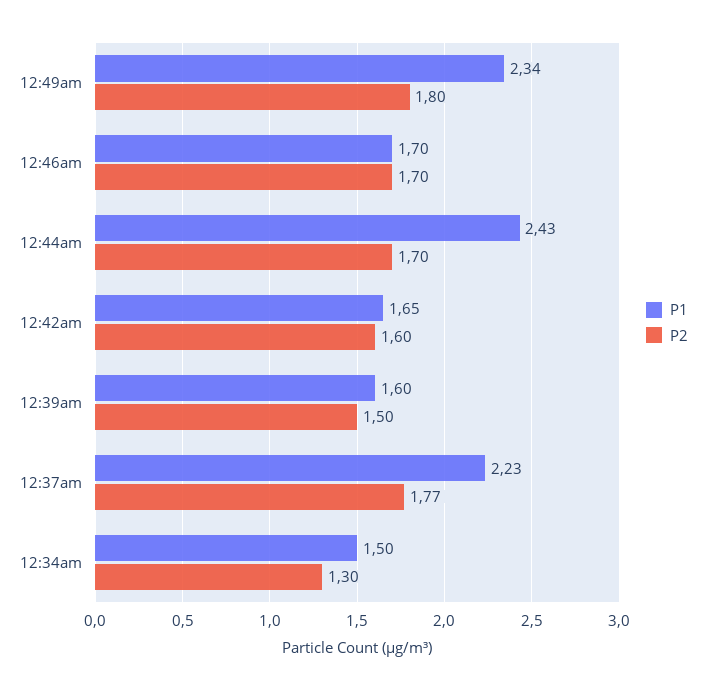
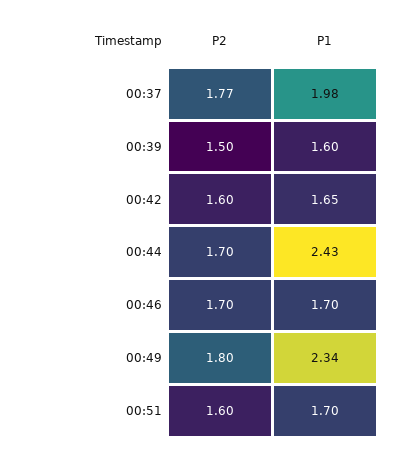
P1, 12:37am: 2.23 -> 1.98
P1, 12:34am: 1.5 -> none
P2, 12:34am: 1.3 -> none
P2, 00:51: none -> 1.6
P1, 00:51: none -> 1.7

